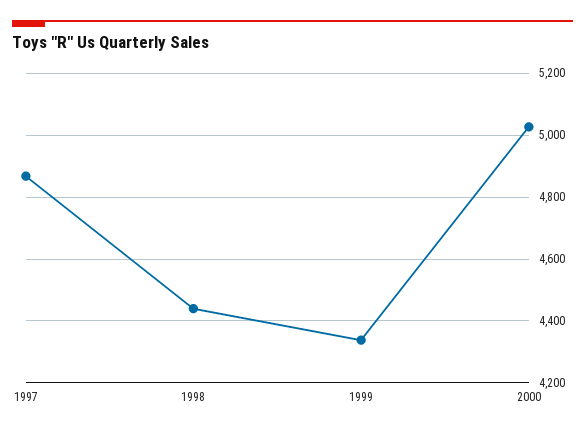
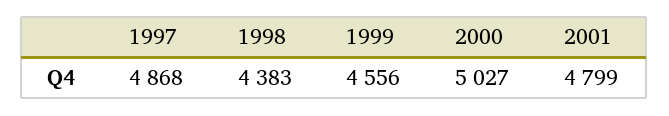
1998: 4440 -> 4383
1999: 4340 -> 4556
2001: none -> 4799

